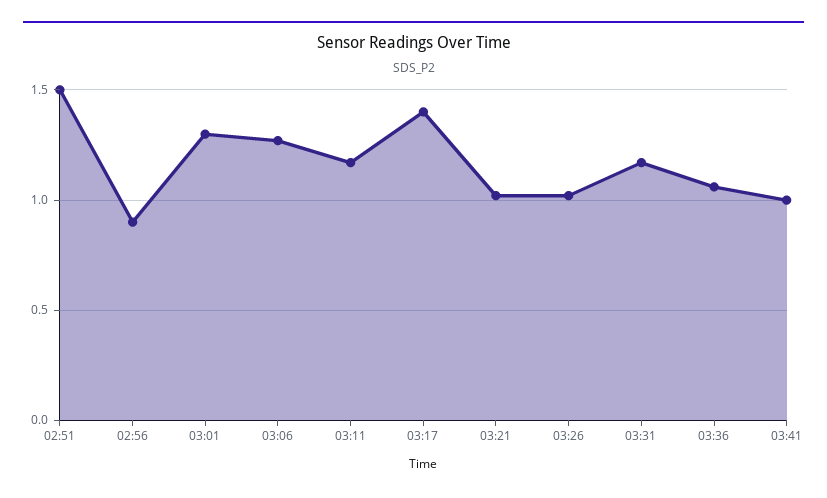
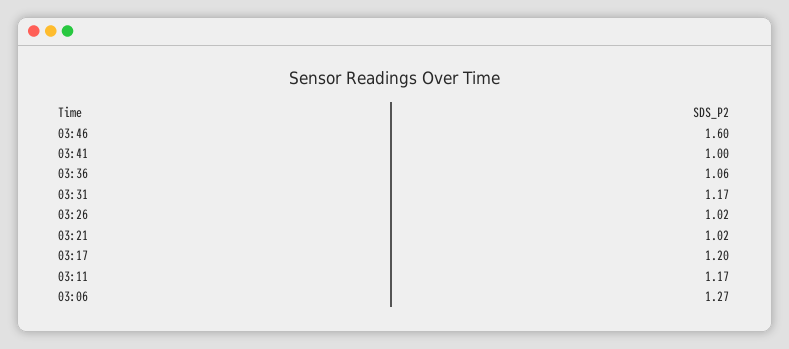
02:51: 1.5 -> none
02:56: 0.9 -> none
03:01: 1.3 -> none
03:17: 1.4 -> 1.2
03:46: none -> 1.6

